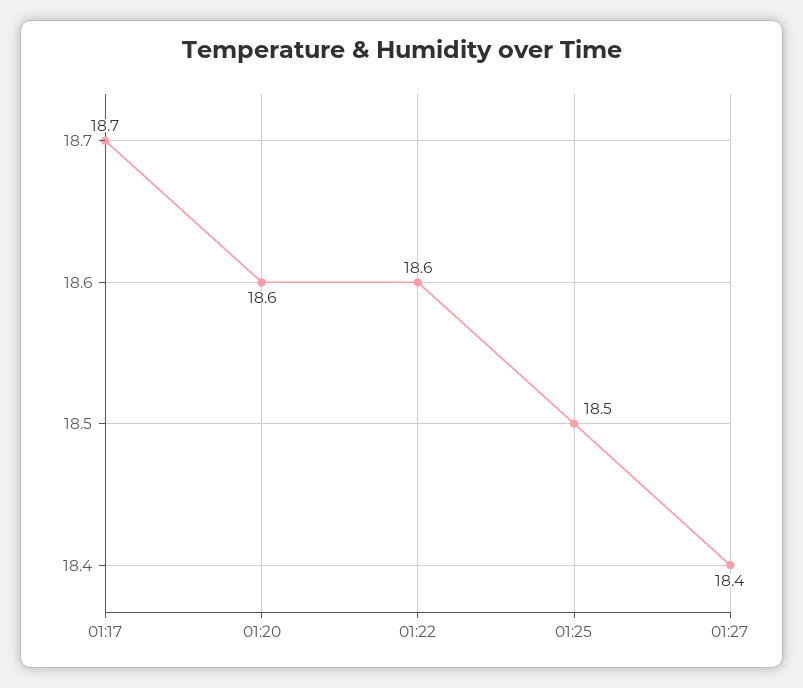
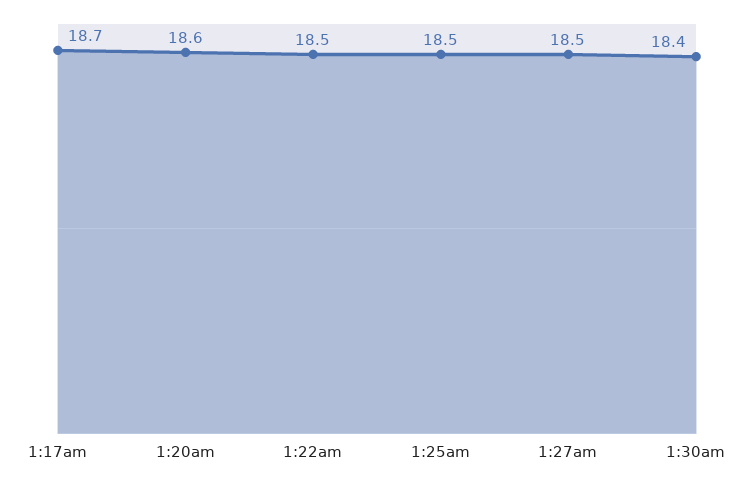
01:22: 18.6 -> 18.5
01:27: 18.4 -> 18.5
1:30am: none -> 18.4

